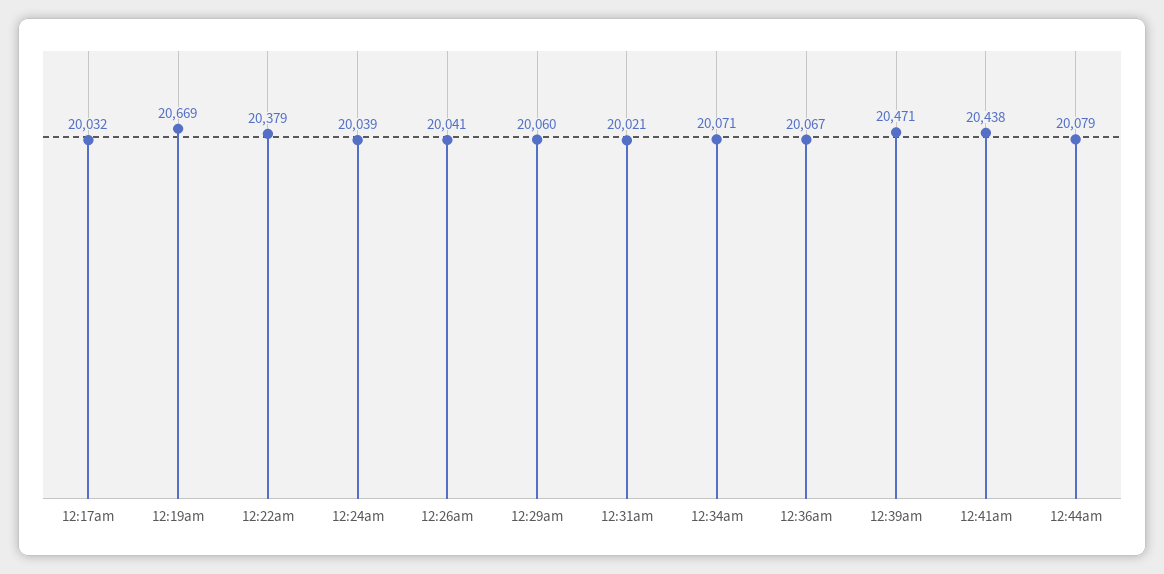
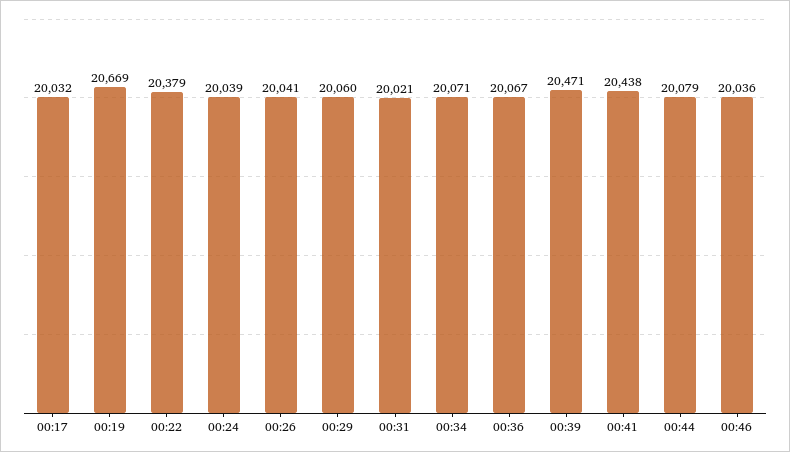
00:46: none -> 20036

